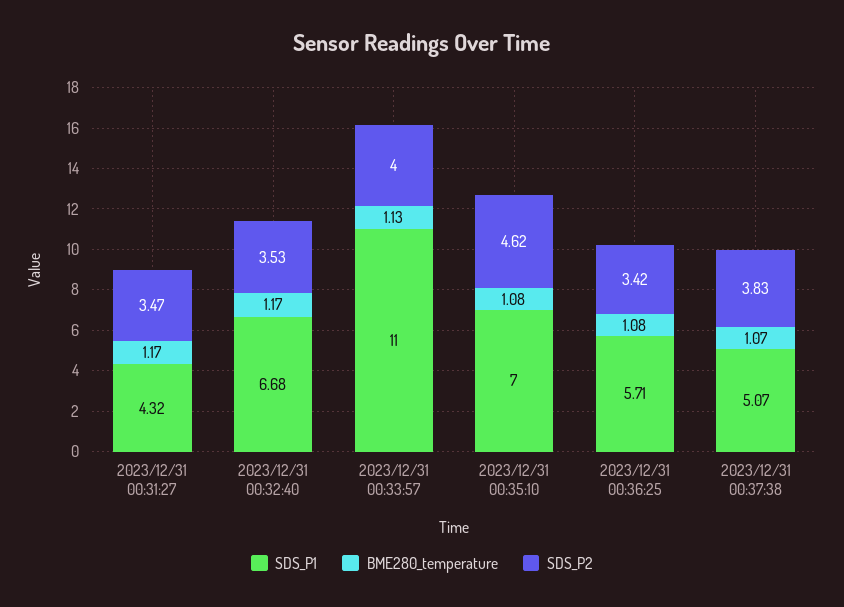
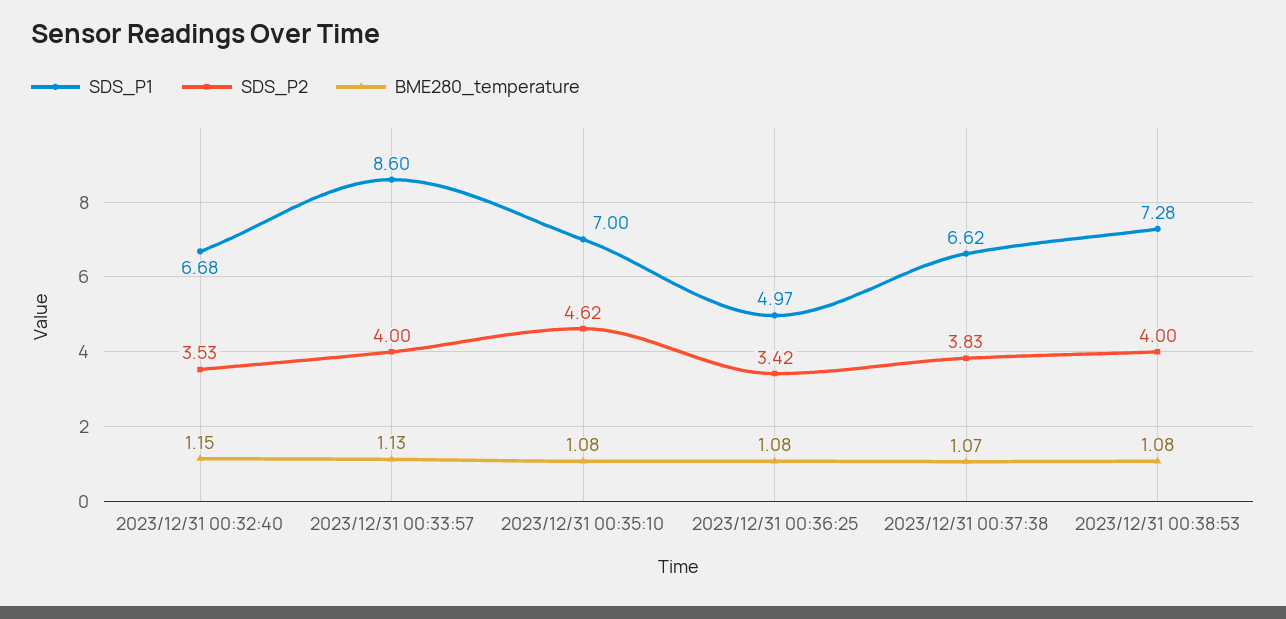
SDS_P1, 2023/12/31 00:31:27: 4.32 -> none
BME280_temperature, 2023/12/31 00:31:27: 1.17 -> none
SDS_P2, 2023/12/31 00:31:27: 3.47 -> none
BME280_temperature, 2023/12/31 00:32:40: 1.17 -> 1.15
SDS_P1, 2023/12/31 00:33:57: 11 -> 8.6
SDS_P1, 2023/12/31 00:36:25: 5.71 -> 4.97
SDS_P1, 2023/12/31 00:37:38: 5.07 -> 6.62
SDS_P1, 2023/12/31 00:38:53: none -> 7.28
SDS_P2, 2023/12/31 00:38:53: none -> 4
BME280_temperature, 2023/12/31 00:38:53: none -> 1.08

